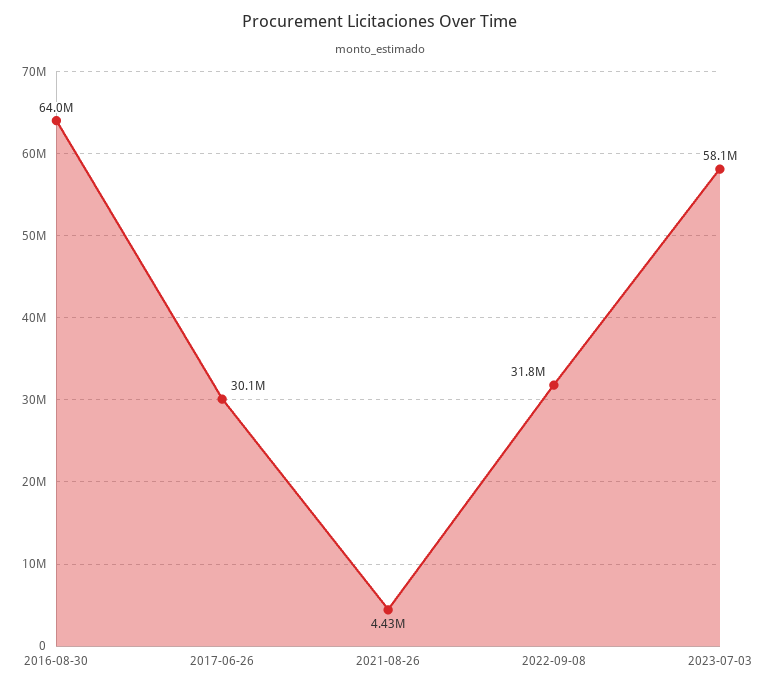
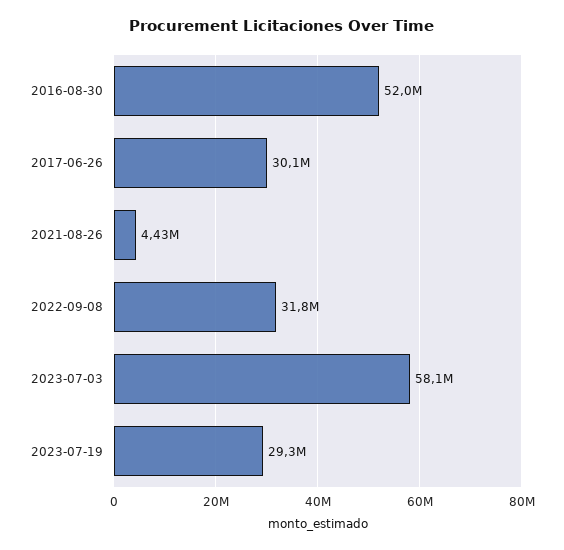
2016-08-30: 64000000 -> 52000000
2023-07-19: none -> 29300000

